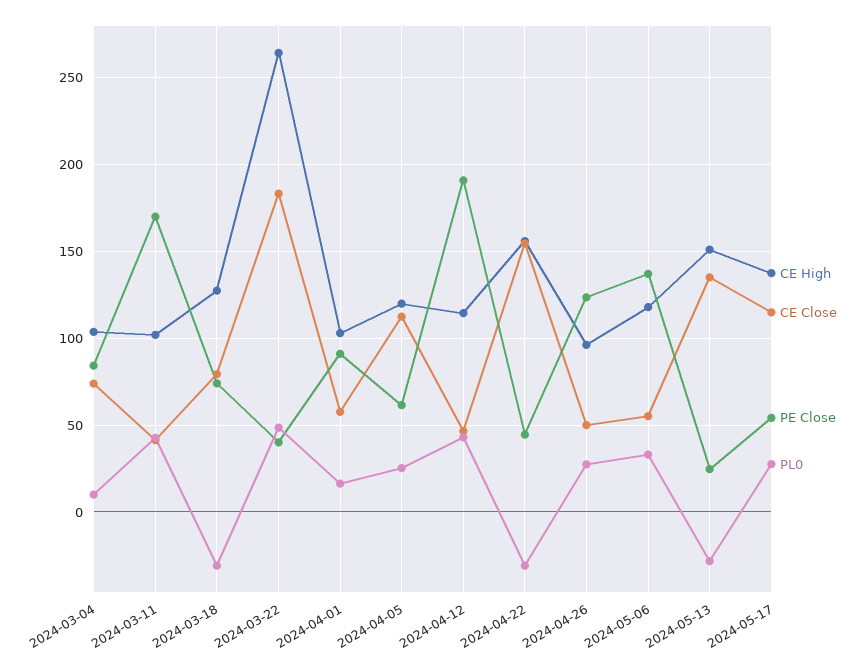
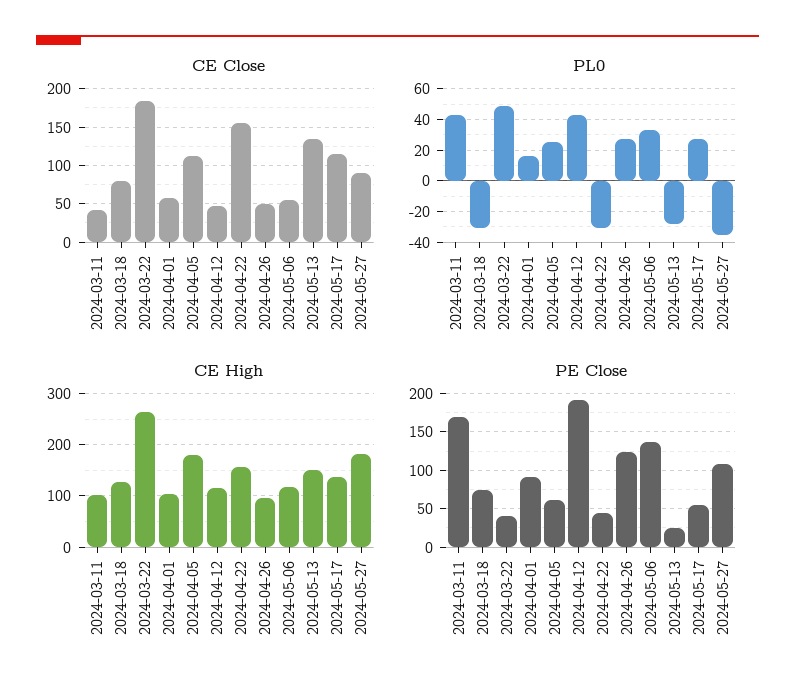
CE High, 2024-03-04: 105 -> none
CE Close, 2024-03-04: 75 -> none
PE Close, 2024-03-04: 85 -> none
PL0, 2024-03-04: 10 -> none
CE High, 2024-04-05: 120 -> 180
CE Close, 2024-05-27: none -> 90
PL0, 2024-05-27: none -> -35
CE High, 2024-05-27: none -> 180
PE Close, 2024-05-27: none -> 110

